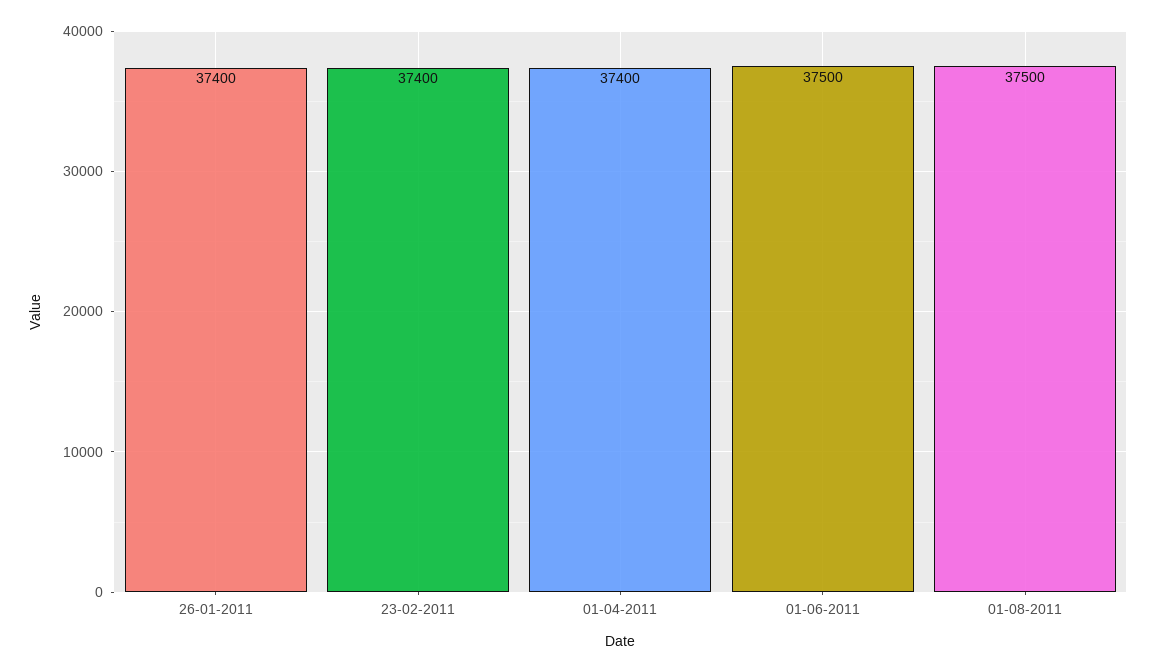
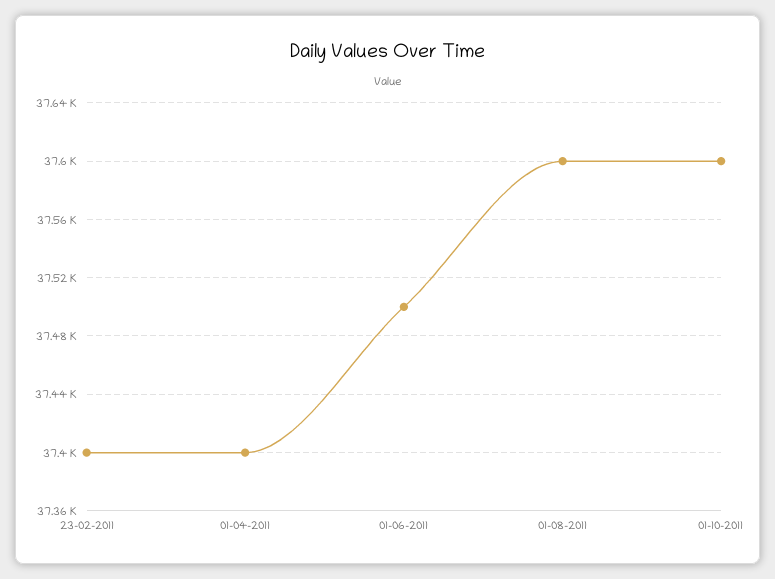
26-01-2011: 37400 -> none
01-08-2011: 37500 -> 37600
01-10-2011: none -> 37600

